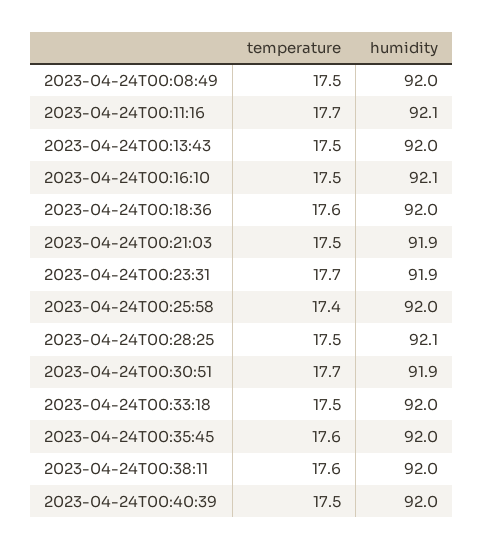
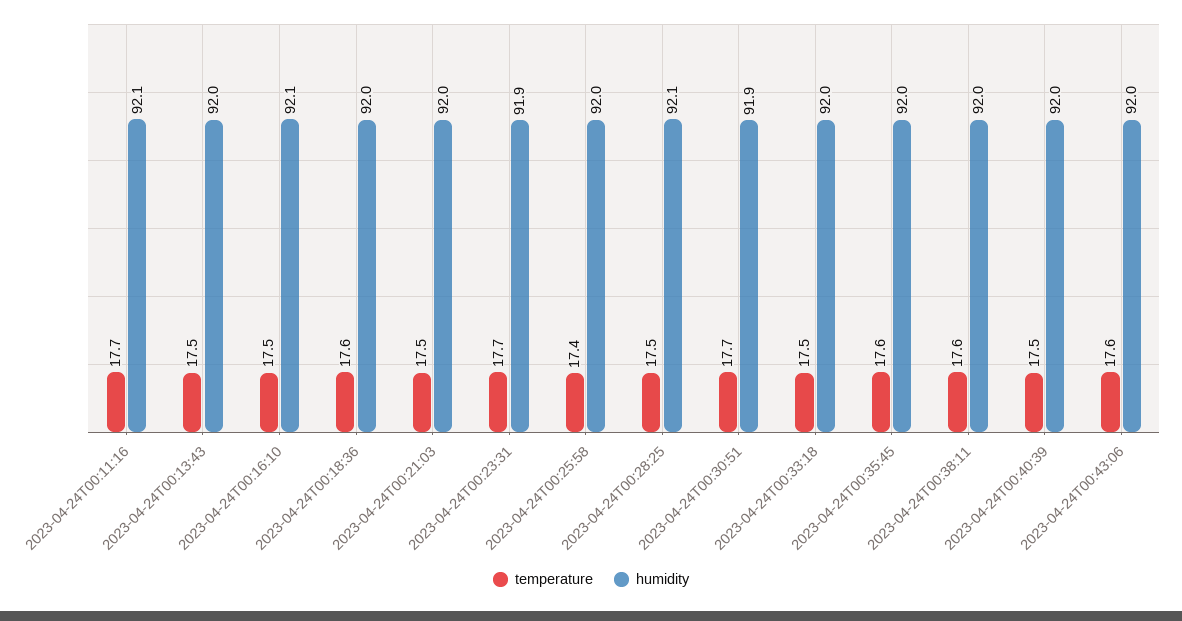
temperature, 2023-04-24T00:08:49: 17.5 -> none
humidity, 2023-04-24T00:08:49: 92 -> none
humidity, 2023-04-24T00:21:03: 91.9 -> 92
temperature, 2023-04-24T00:43:06: none -> 17.6
humidity, 2023-04-24T00:43:06: none -> 92

